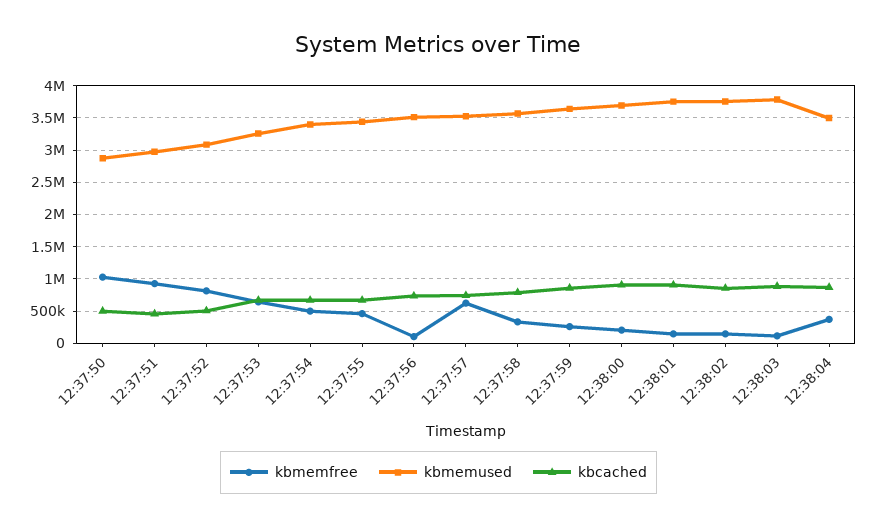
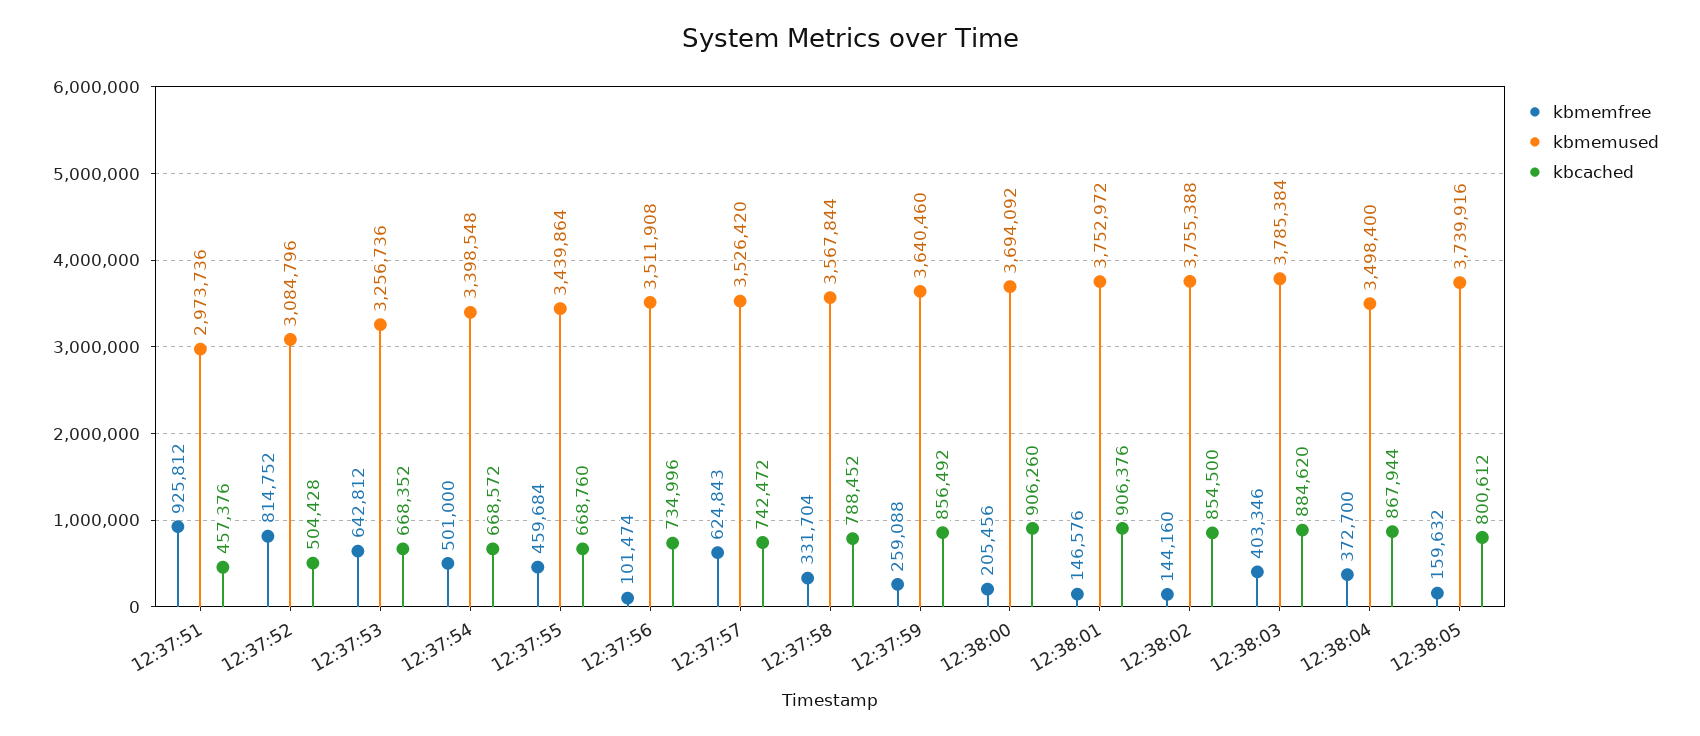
kbmemfree, 12:37:50: 1000000 -> none
kbmemused, 12:37:50: 2900000 -> none
kbcached, 12:37:50: 500000 -> none
kbmemfree, 12:38:03: 100000 -> 403346
kbmemfree, 12:38:05: none -> 159632
kbmemused, 12:38:05: none -> 3739916
kbcached, 12:38:05: none -> 800612

